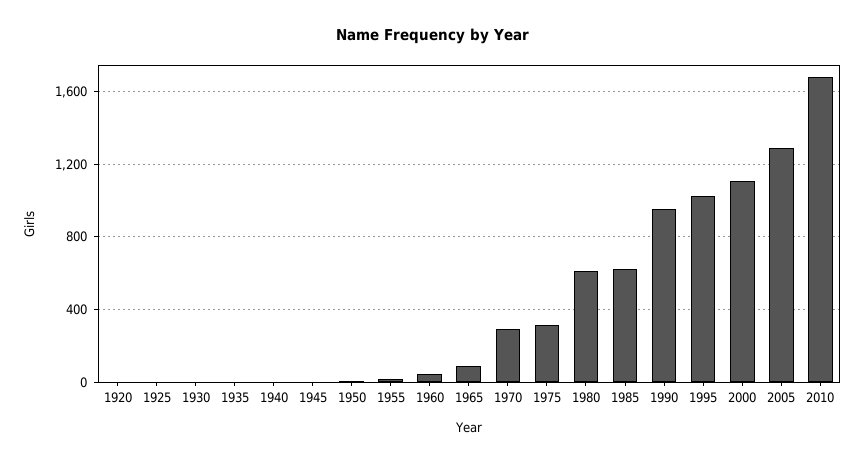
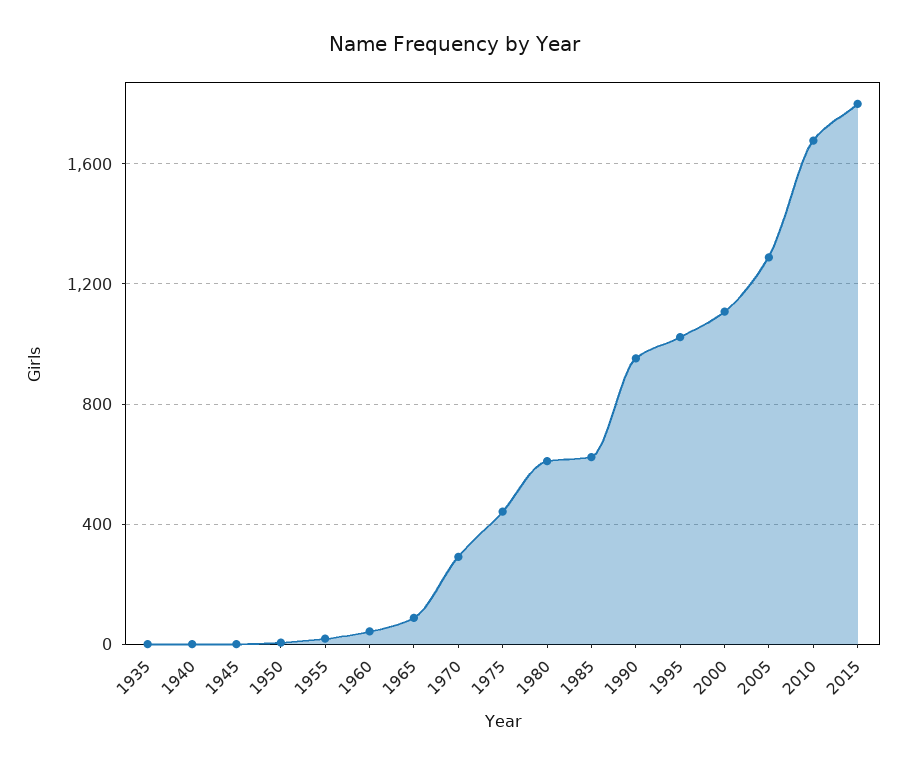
1920: 0 -> none
1925: 0 -> none
1930: 0 -> none
1975: 300 -> 450
2015: none -> 1800

